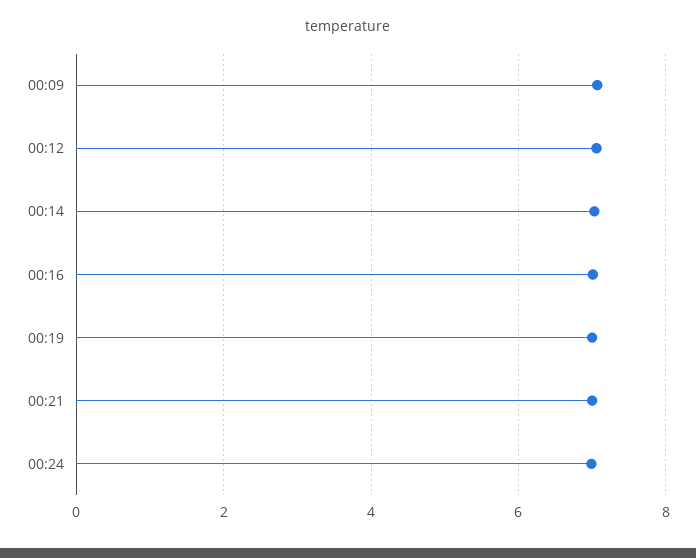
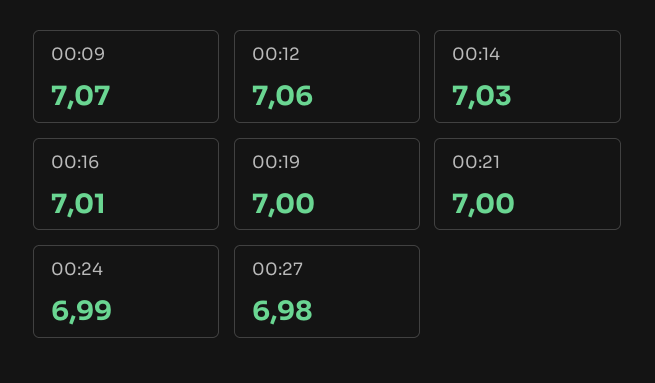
00:27: none -> 6.98

